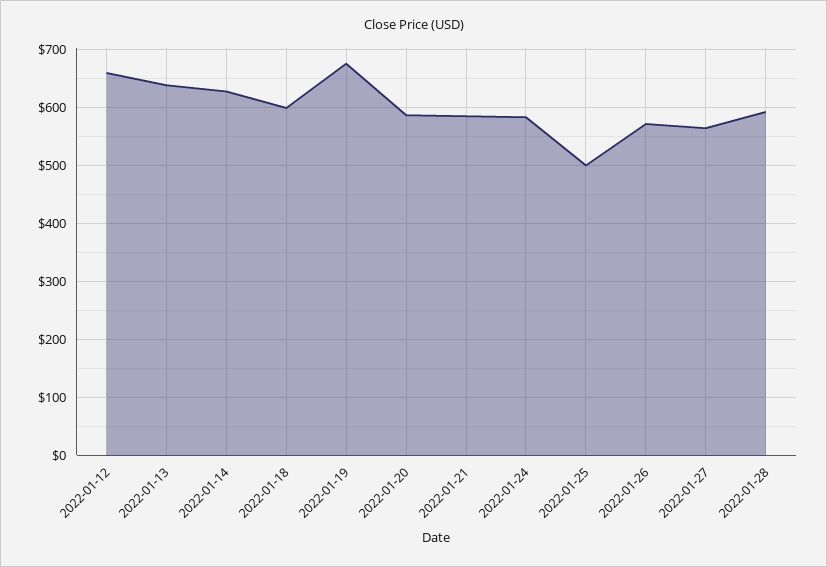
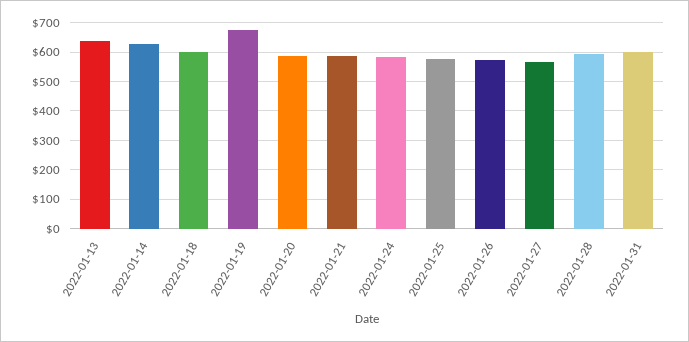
2022-01-12: 660 -> none
2022-01-25: 500 -> 575
2022-01-31: none -> 600

